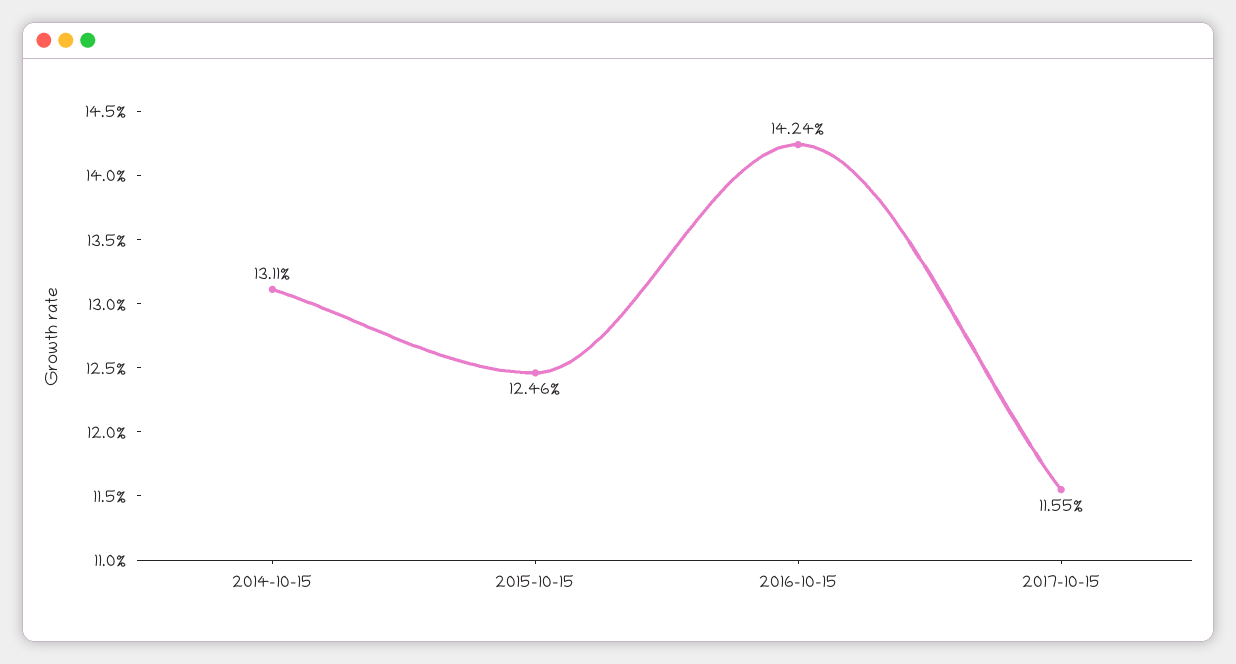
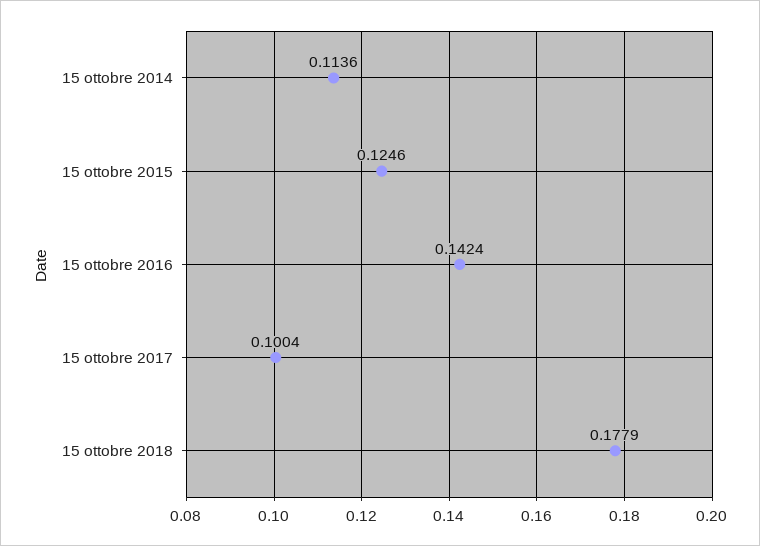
2014-10-15: 0.1311 -> 0.1136
2017-10-15: 0.1155 -> 0.1004
15 ottobre 2018: none -> 0.1779

